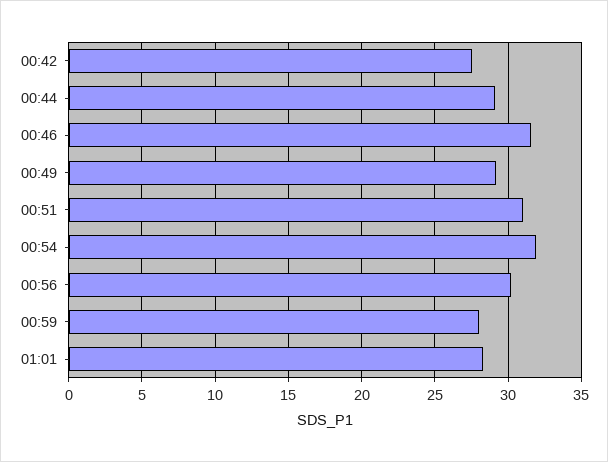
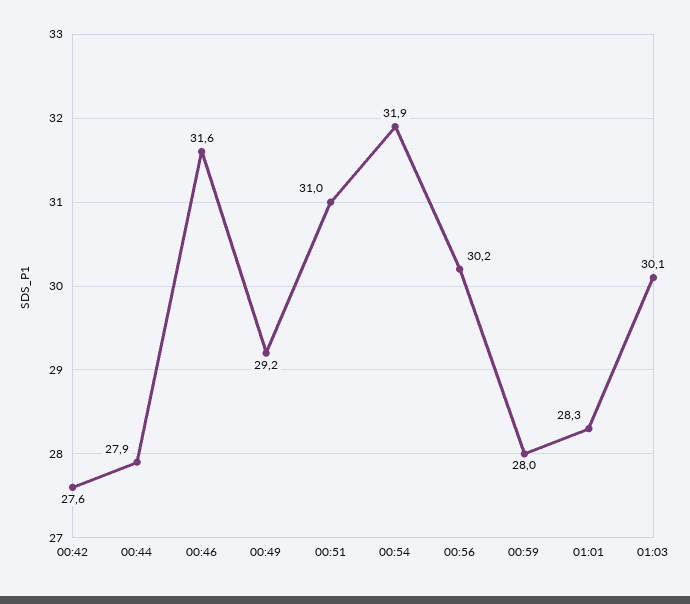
00:44: 29 -> 27.9
01:03: none -> 30.1

